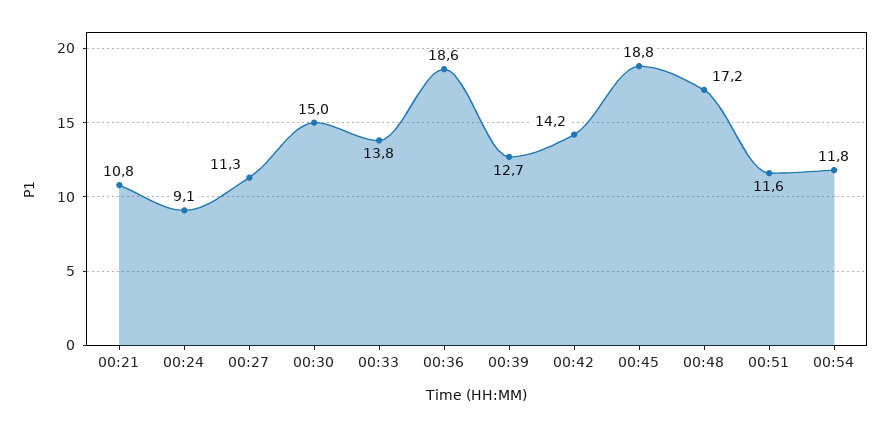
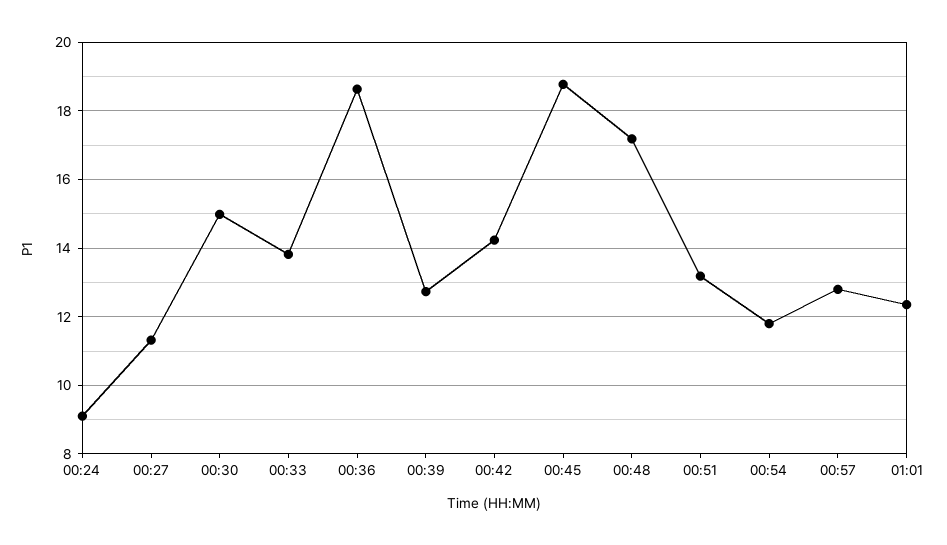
00:21: 10.8 -> none
00:51: 11.6 -> 13.2
00:57: none -> 12.8
01:01: none -> 12.4

